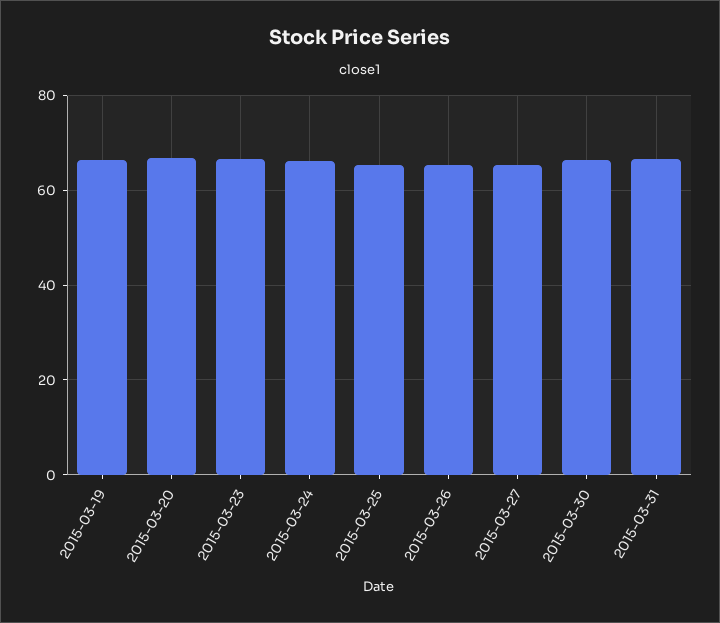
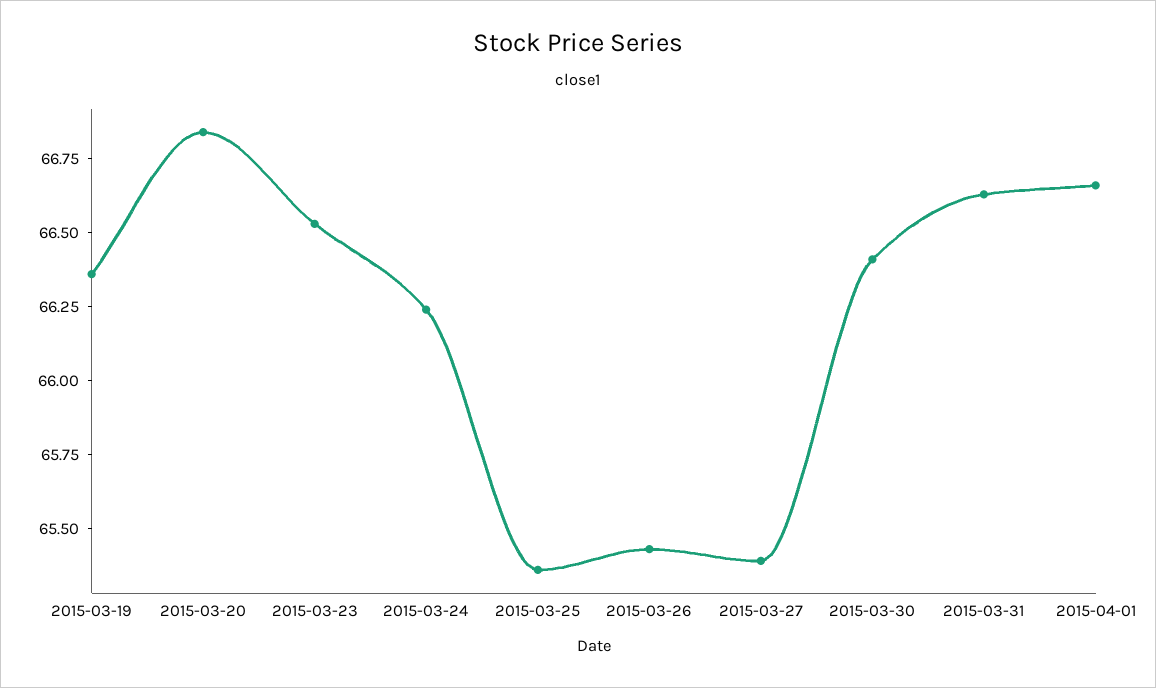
2015-04-01: none -> 66.65

